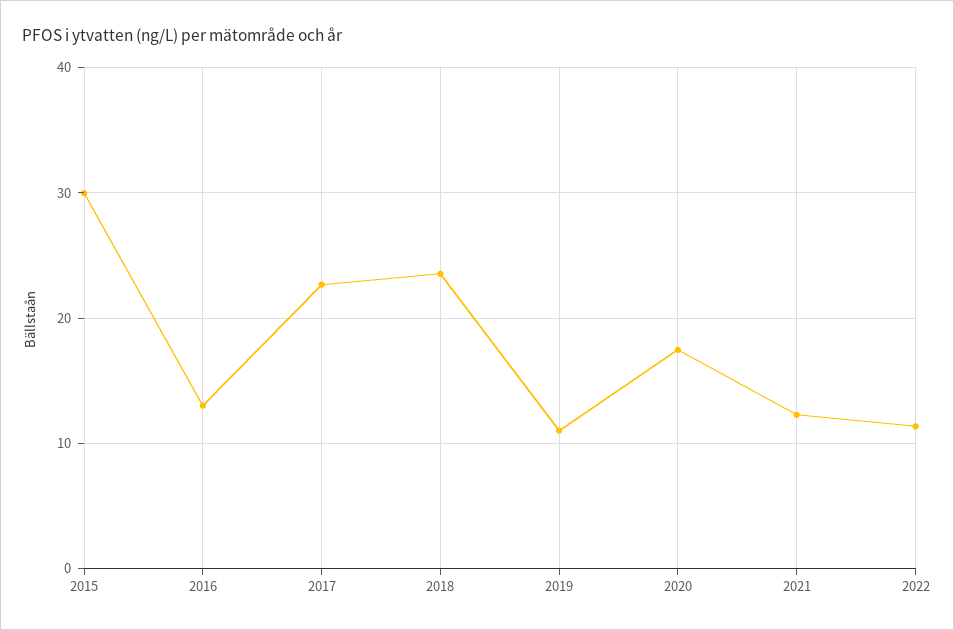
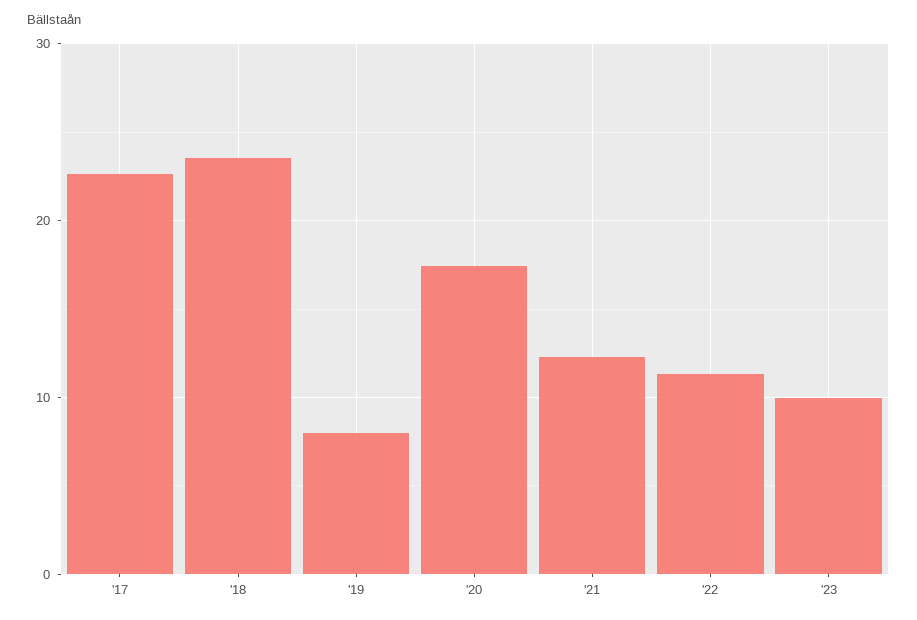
2015: 30 -> none
2016: 13 -> none
2019: 11 -> 8
'23: none -> 10

